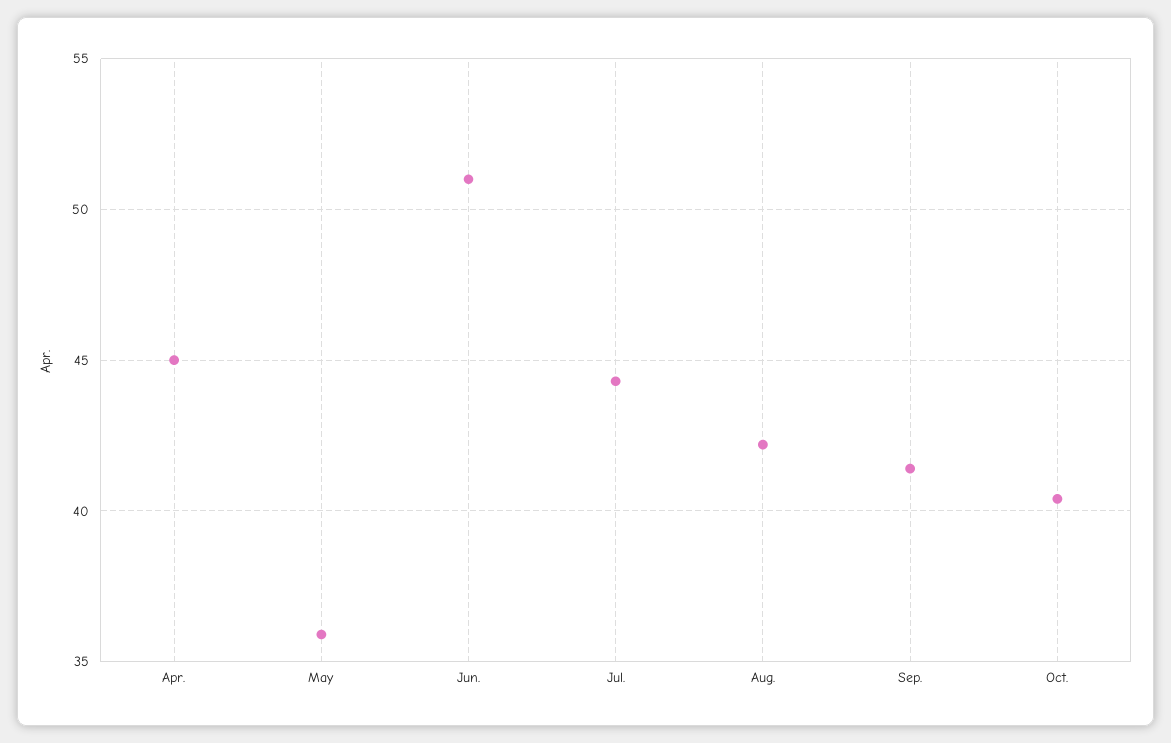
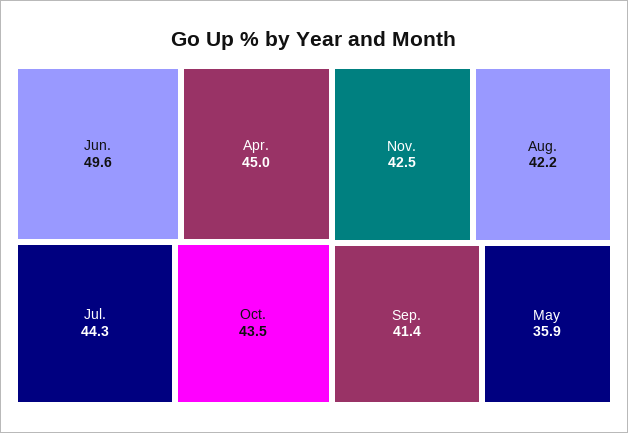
Jun.: 51 -> 49.6
Oct.: 40.5 -> 43.5
Nov.: none -> 42.5

